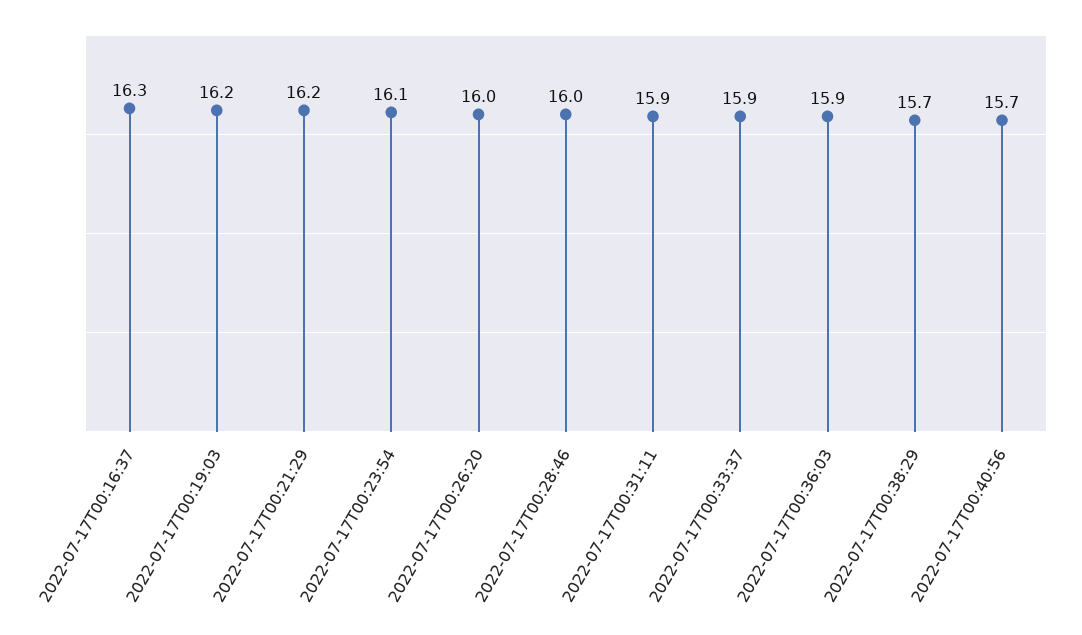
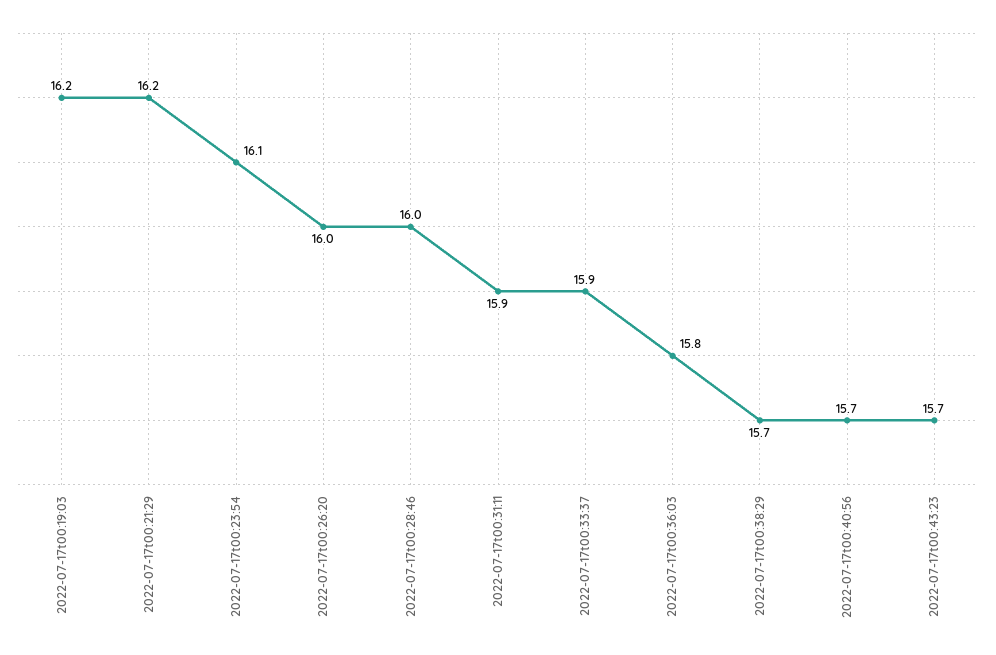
2022-07-17T00:16:37: 16.3 -> none
2022-07-17T00:36:03: 15.9 -> 15.8
2022-07-17t00:43:23: none -> 15.7

